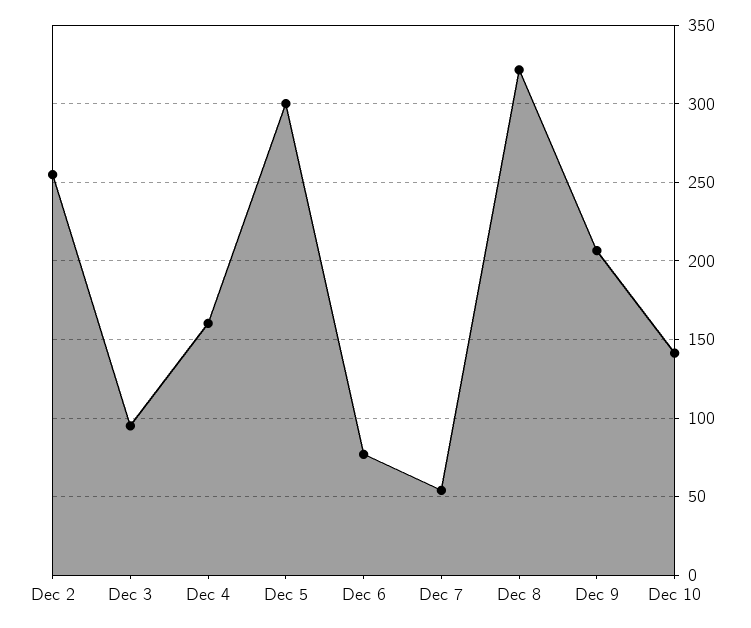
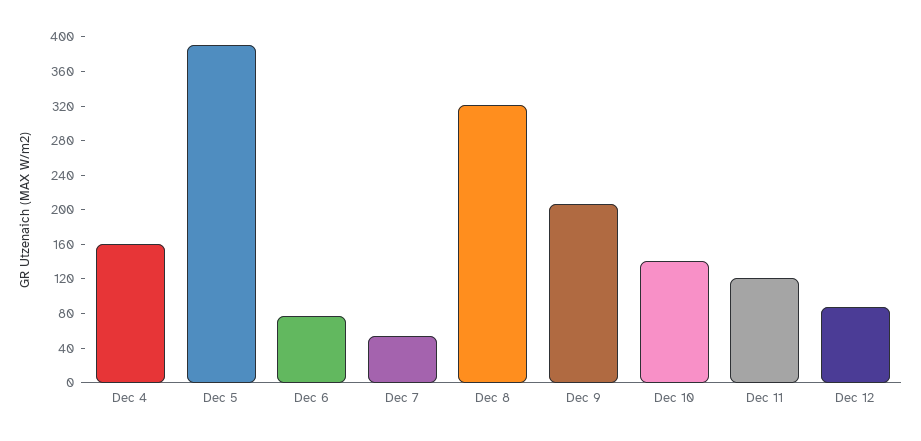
Dec 2: 255 -> none
Dec 3: 95 -> none
Dec 5: 300 -> 390
Dec 11: none -> 120
Dec 12: none -> 90

